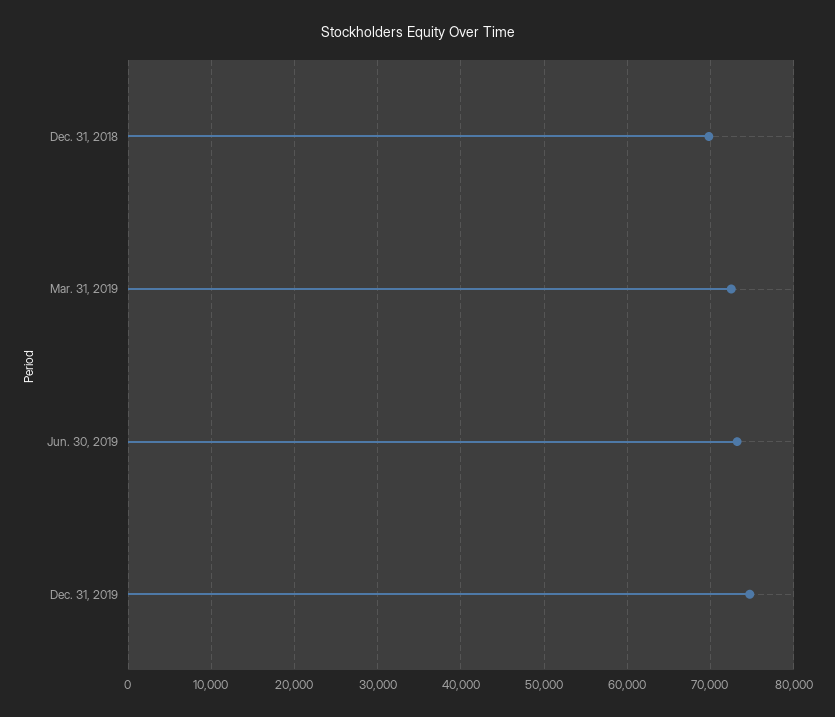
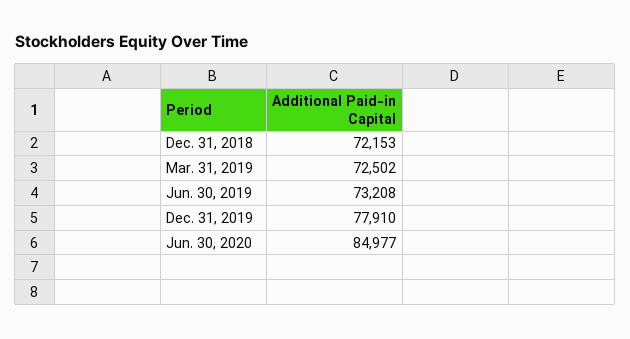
Dec. 31, 2018: 70000 -> 72153
Dec. 31, 2019: 75000 -> 77910
Jun. 30, 2020: none -> 84977

